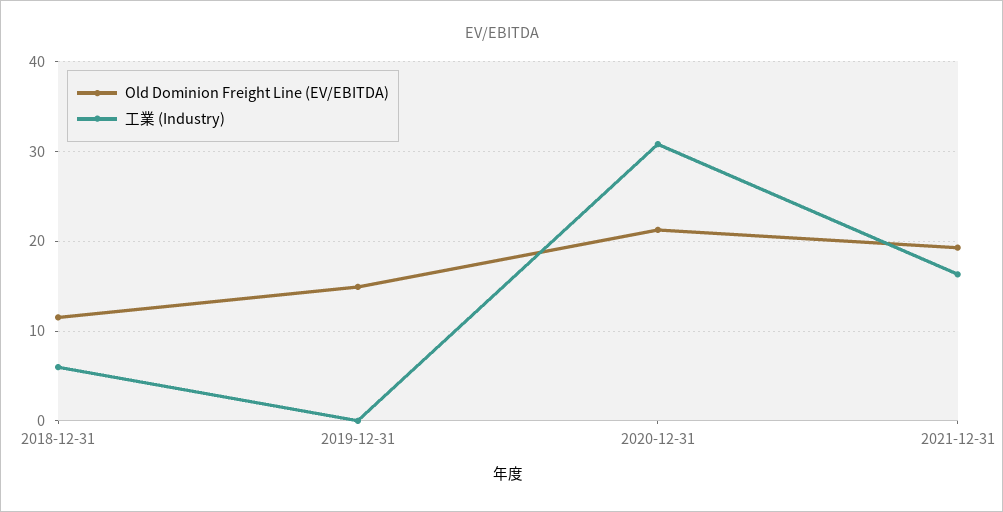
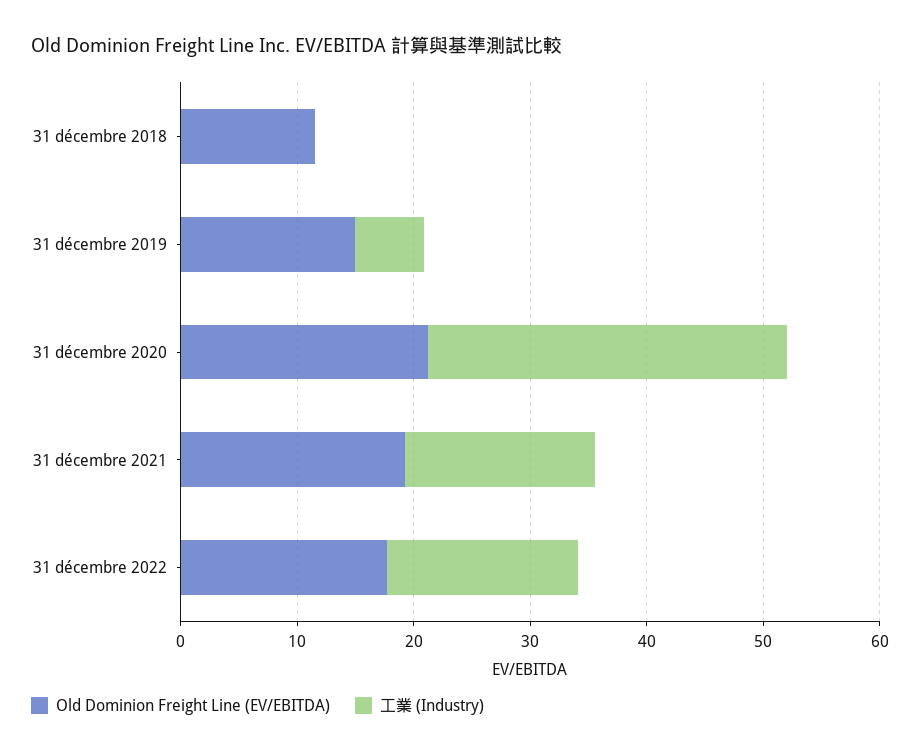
工業 (Industry), 2018-12-31: 6 -> 0
工業 (Industry), 2019-12-31: 0 -> 6
Old Dominion Freight Line (EV/EBITDA), 31 décembre 2022: none -> 18
工業 (Industry), 31 décembre 2022: none -> 16

